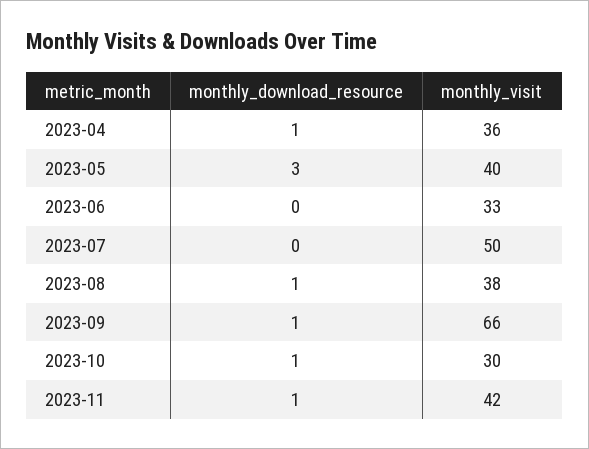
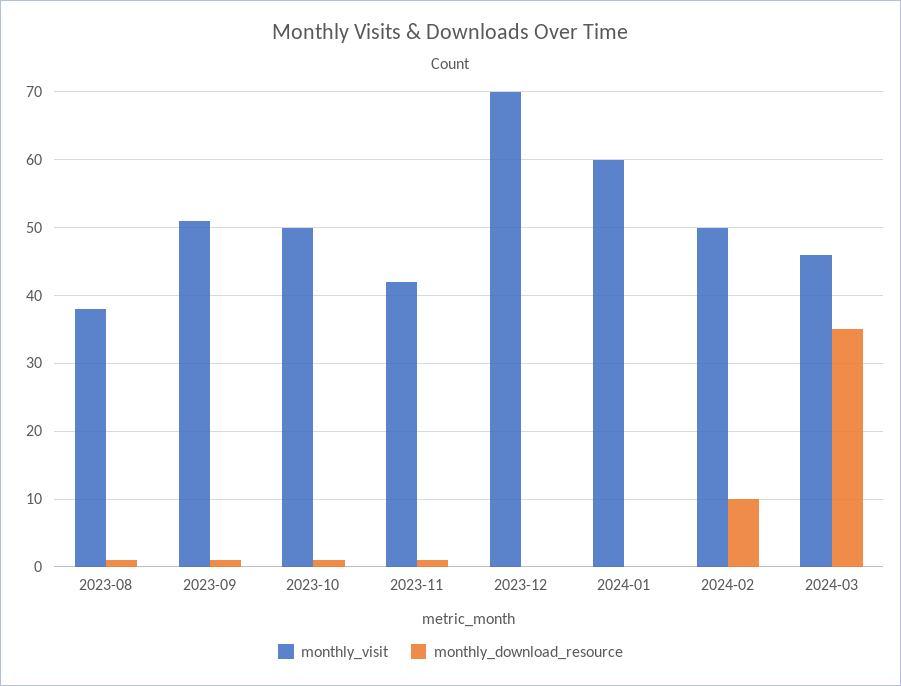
monthly_download_resource, 2023-04: 1 -> none
monthly_visit, 2023-04: 36 -> none
monthly_download_resource, 2023-05: 3 -> none
monthly_visit, 2023-05: 40 -> none
monthly_download_resource, 2023-06: 0 -> none
monthly_visit, 2023-06: 33 -> none
monthly_download_resource, 2023-07: 0 -> none
monthly_visit, 2023-07: 50 -> none
monthly_visit, 2023-09: 66 -> 51
monthly_visit, 2023-10: 30 -> 50
monthly_visit, 2023-12: none -> 70
monthly_download_resource, 2023-12: none -> 0
monthly_visit, 2024-01: none -> 60
monthly_download_resource, 2024-01: none -> 0
monthly_visit, 2024-02: none -> 50
monthly_download_resource, 2024-02: none -> 10
monthly_visit, 2024-03: none -> 46
monthly_download_resource, 2024-03: none -> 35

